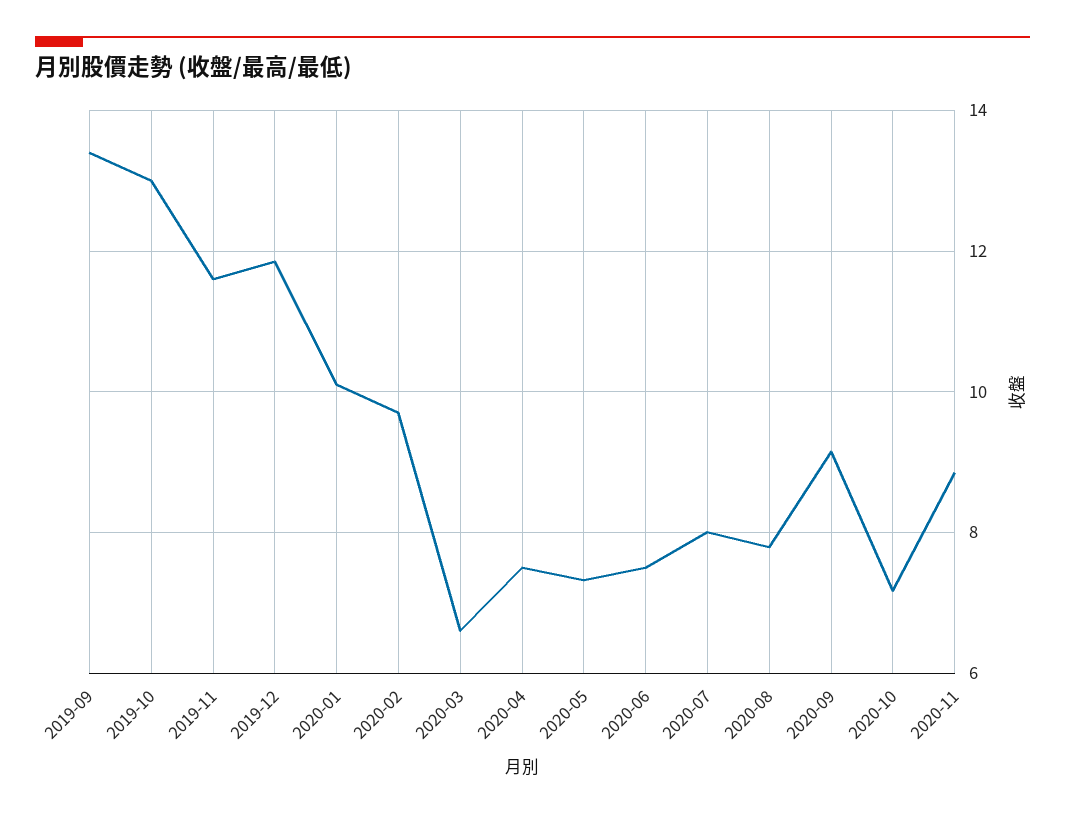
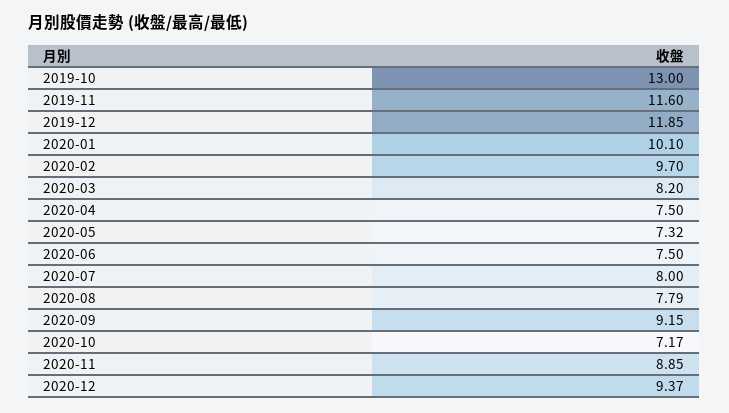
2019-09: 13.4 -> none
2020-03: 6.6 -> 8.2
2020-12: none -> 9.37

